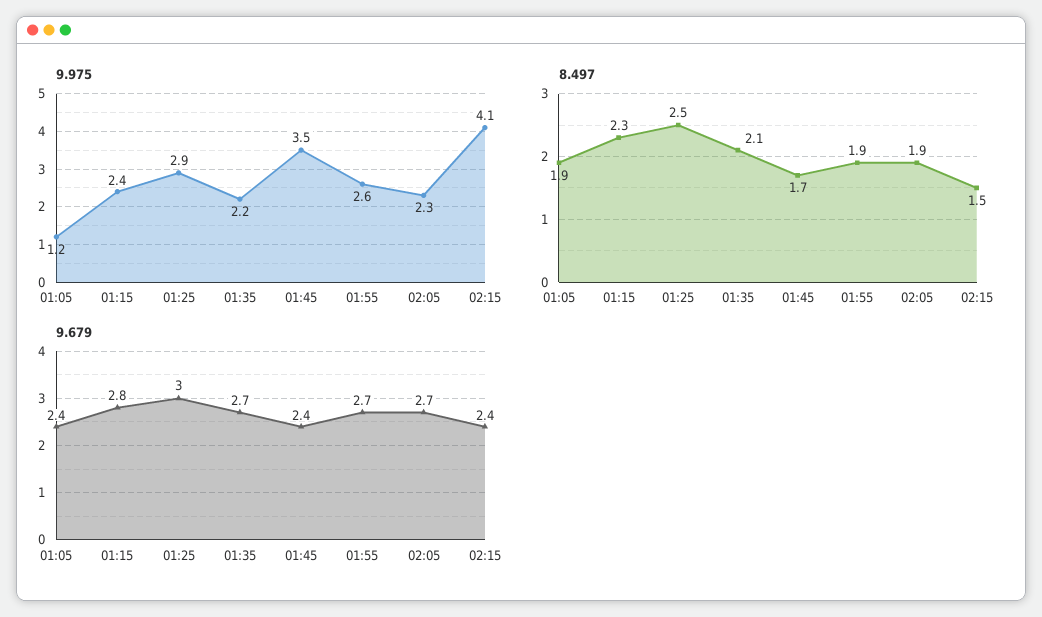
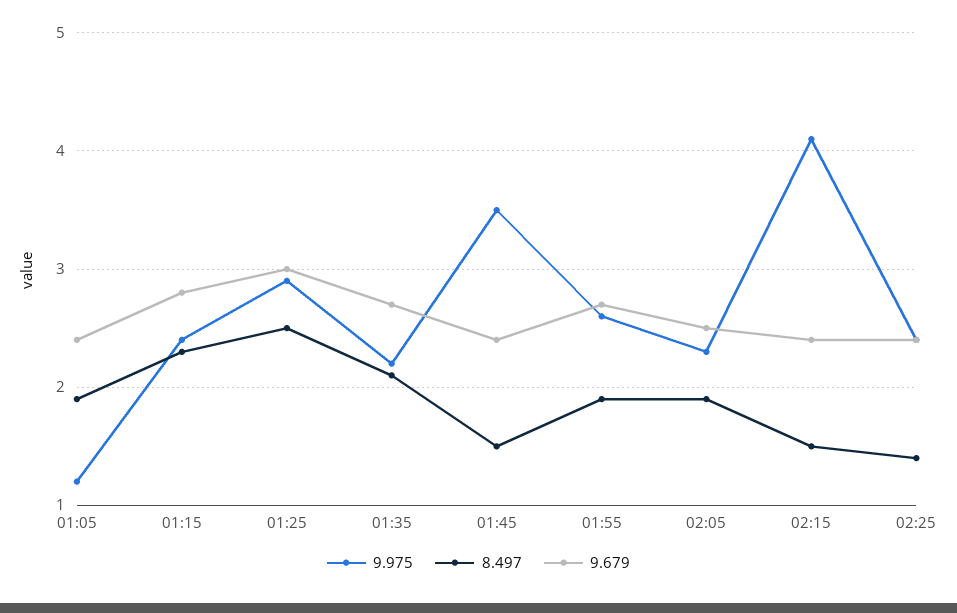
8.497, 01:45: 1.7 -> 1.5
9.679, 02:05: 2.7 -> 2.5
9.975, 02:25: none -> 2.4
8.497, 02:25: none -> 1.4
9.679, 02:25: none -> 2.4

